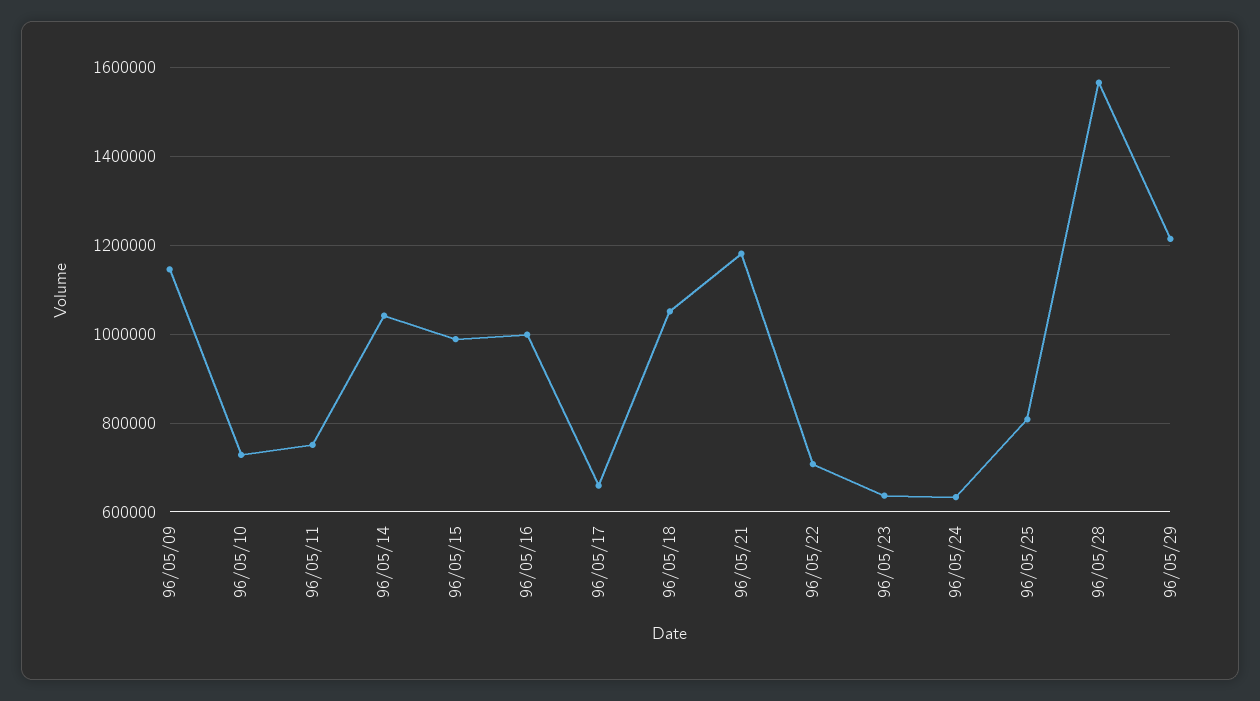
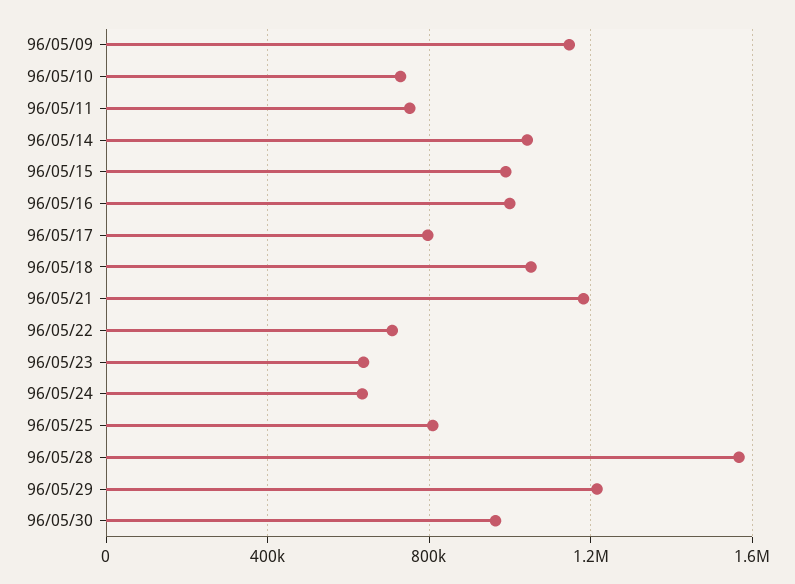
96/05/17: 660000 -> 800000
96/05/30: none -> 950000

